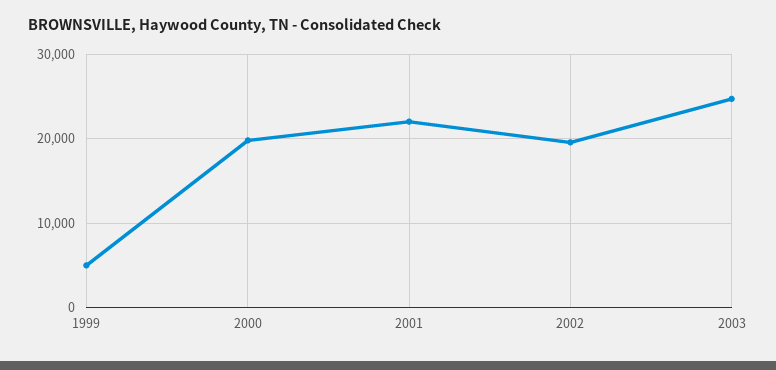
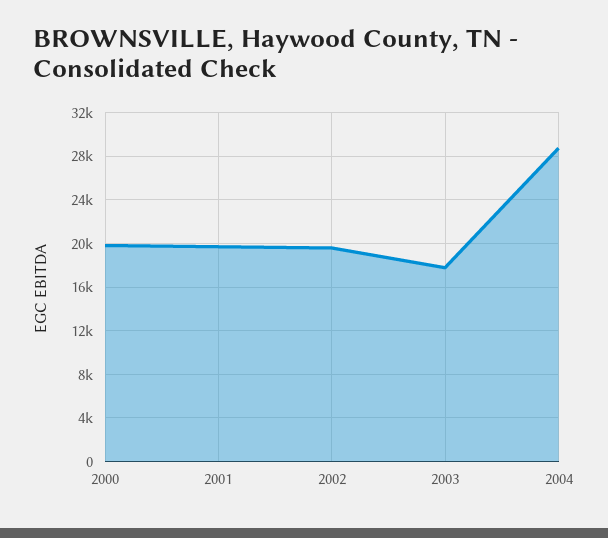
1999: 5000 -> none
2001: 22000 -> 20000
2003: 25000 -> 18000
2004: none -> 29000

